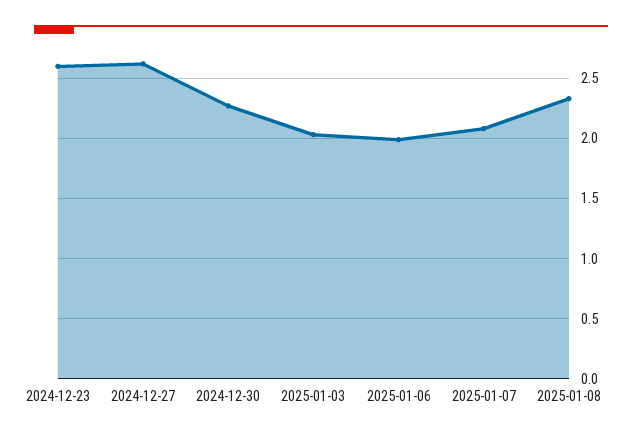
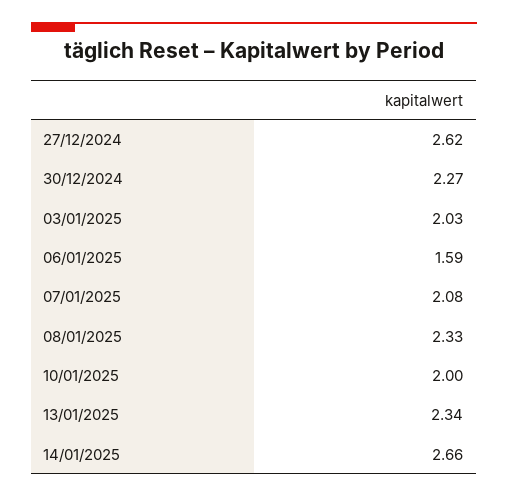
2024-12-23: 2.6 -> none
2025-01-06: 2 -> 1.59
10/01/2025: none -> 2
13/01/2025: none -> 2.34
14/01/2025: none -> 2.66

